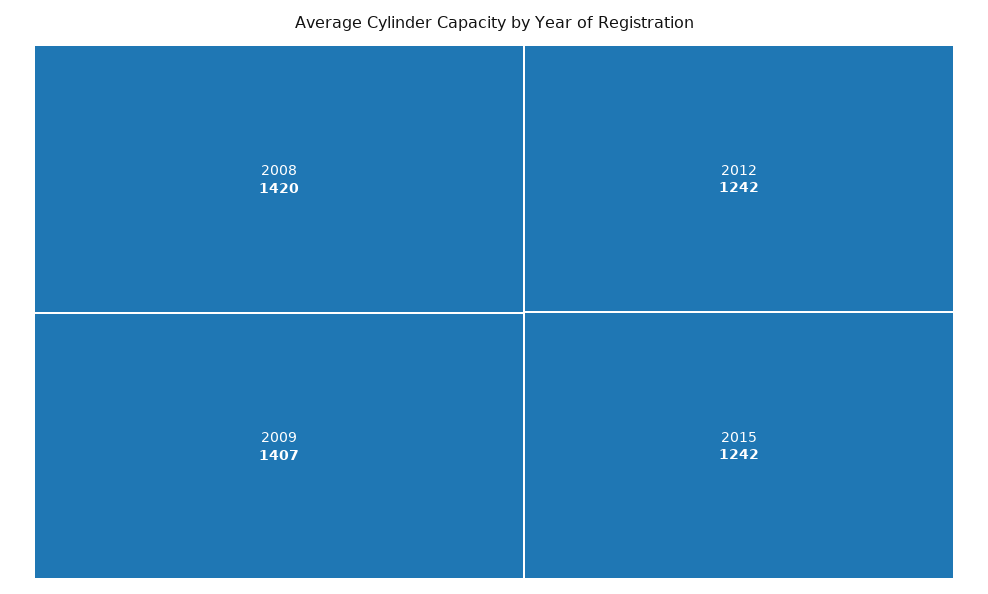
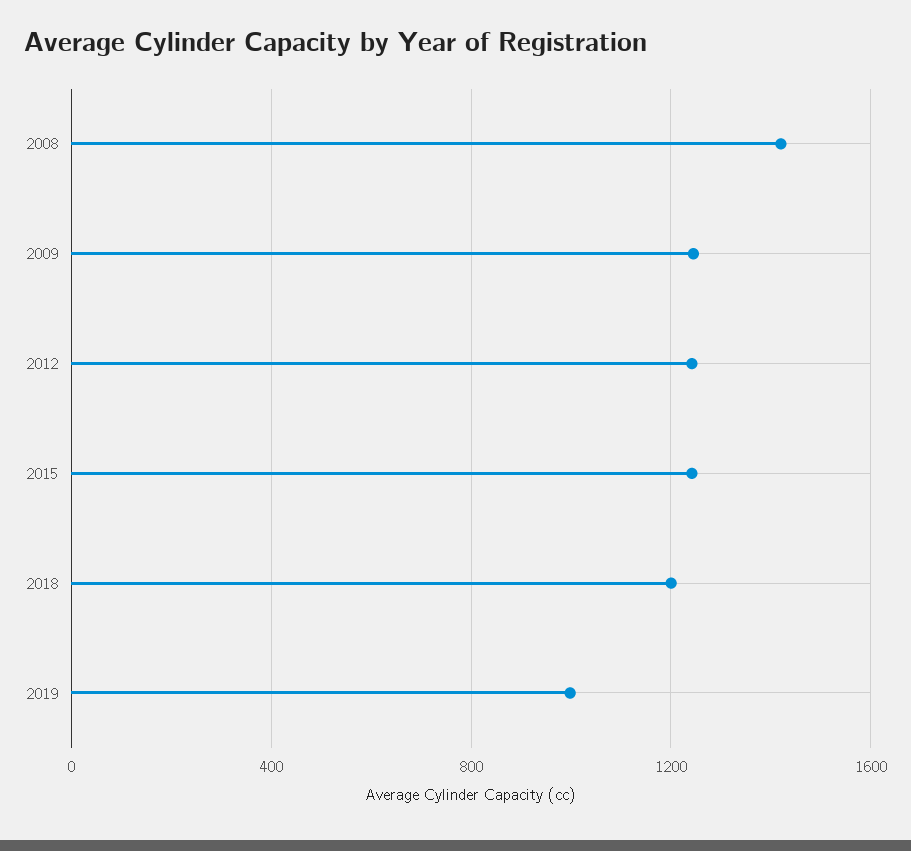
2009: 1407 -> 1250
2018: none -> 1200
2019: none -> 1000

